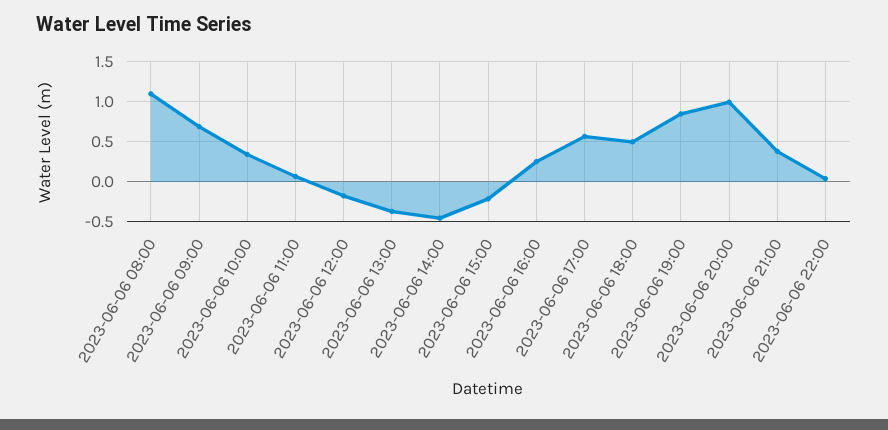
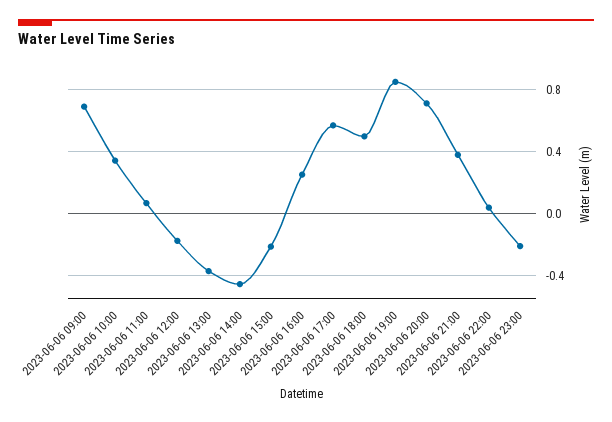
2023-06-06 08:00: 1.1 -> none
2023-06-06 20:00: 1 -> 0.7
2023-06-06 23:00: none -> -0.2

